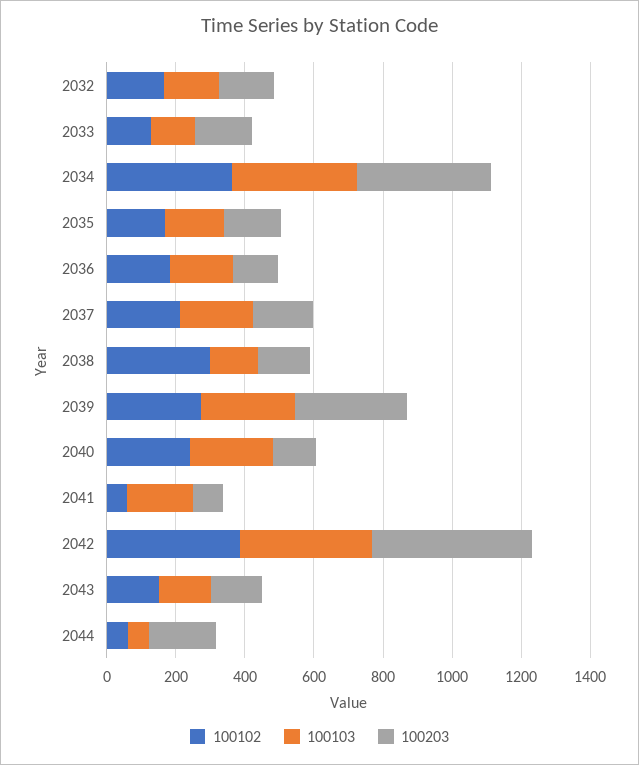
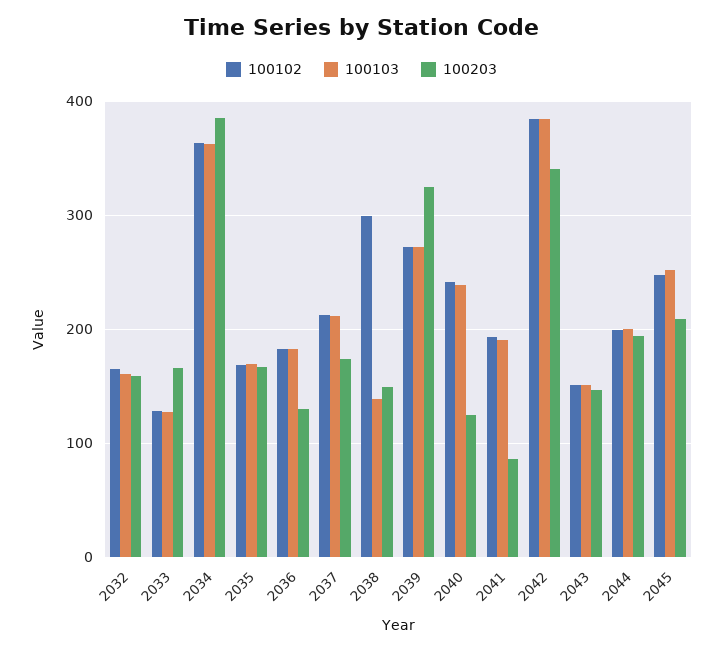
100102, 2041: 50 -> 190
100203, 2042: 450 -> 340
100102, 2044: 50 -> 200
100103, 2044: 50 -> 200
100102, 2045: none -> 250
100103, 2045: none -> 250
100203, 2045: none -> 210

